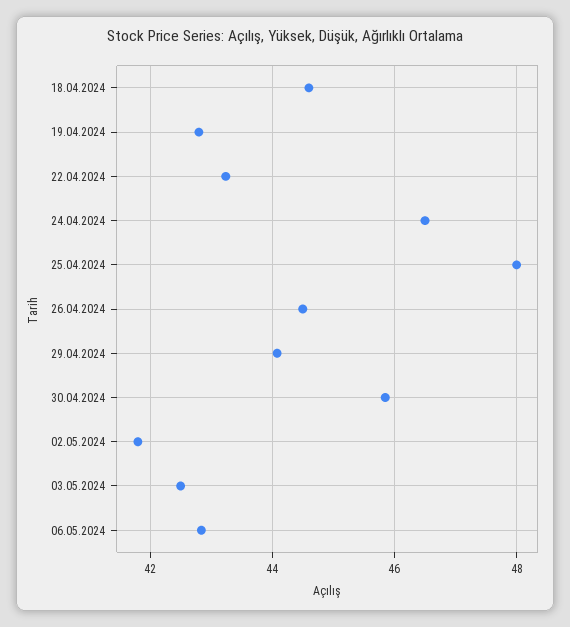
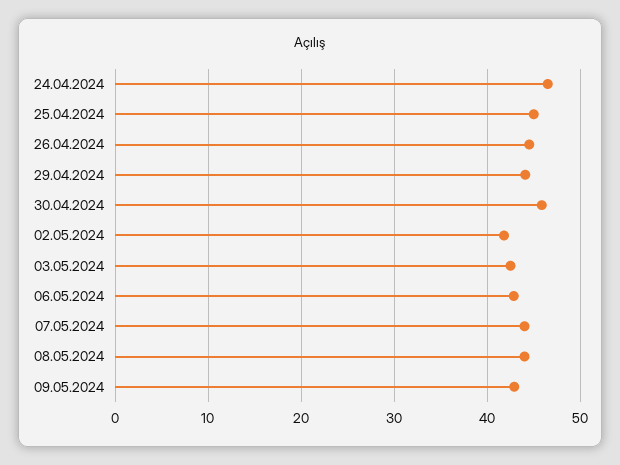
18.04.2024: 44.6 -> none
19.04.2024: 42.8 -> none
22.04.2024: 43.2 -> none
25.04.2024: 48 -> 45
07.05.2024: none -> 44
08.05.2024: none -> 44
09.05.2024: none -> 43

